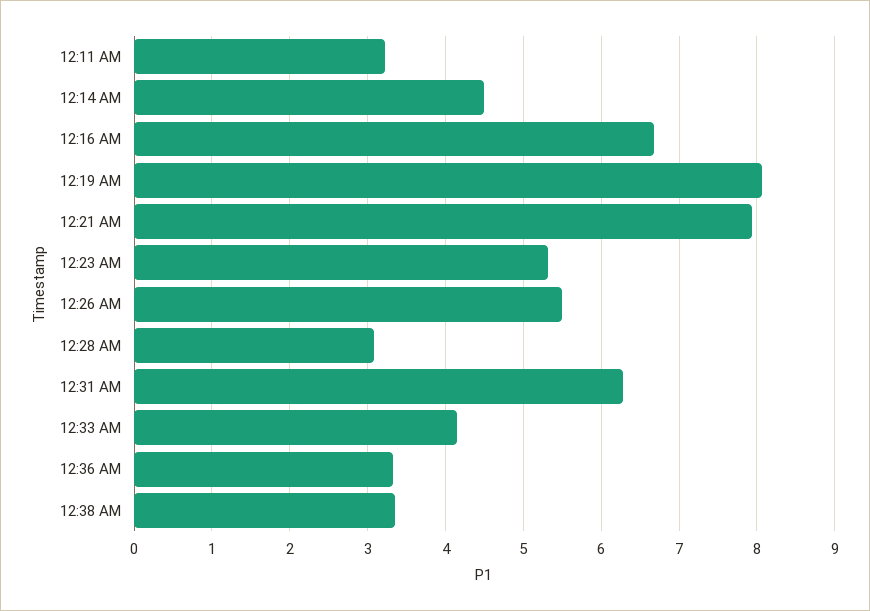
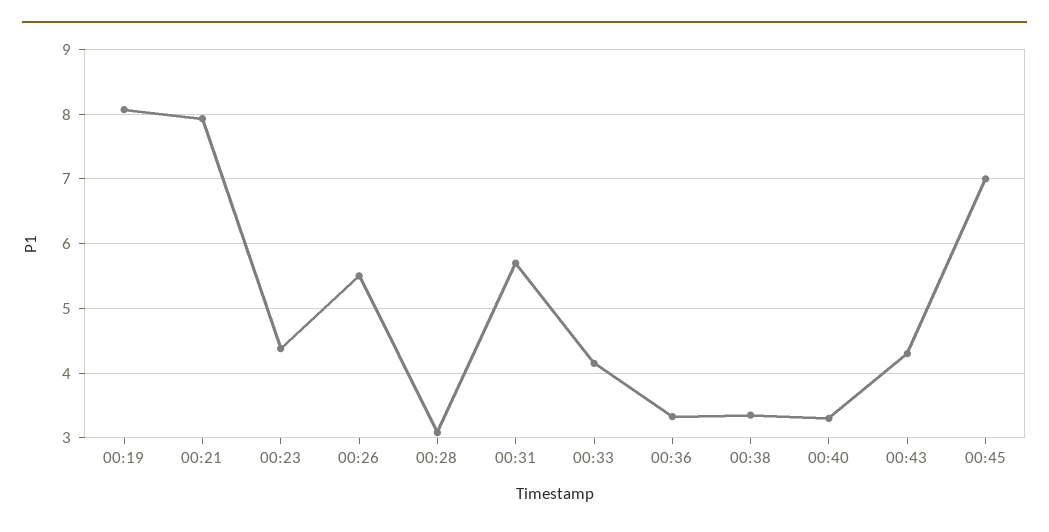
12:11 AM: 3.2 -> none
12:14 AM: 4.5 -> none
12:16 AM: 6.7 -> none
12:23 AM: 5.3 -> 4.4
12:31 AM: 6.3 -> 5.7
00:40: none -> 3.3
00:43: none -> 4.3
00:45: none -> 7

